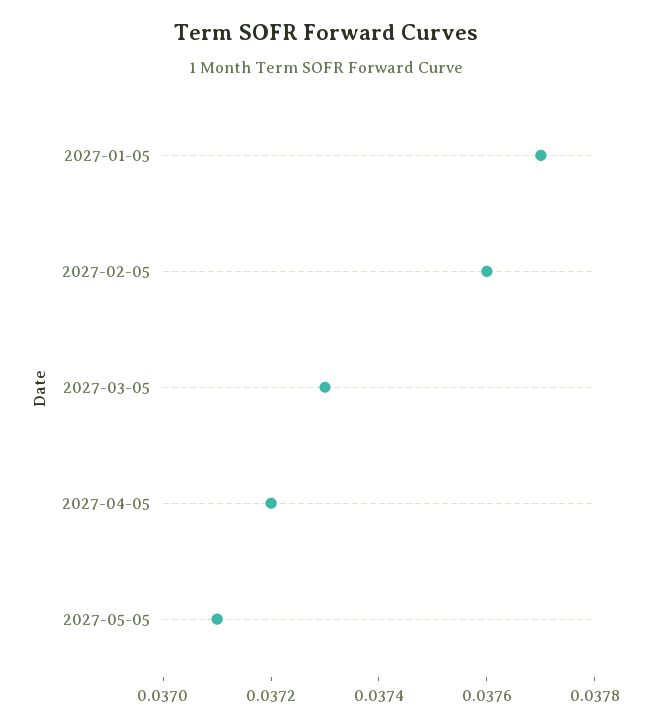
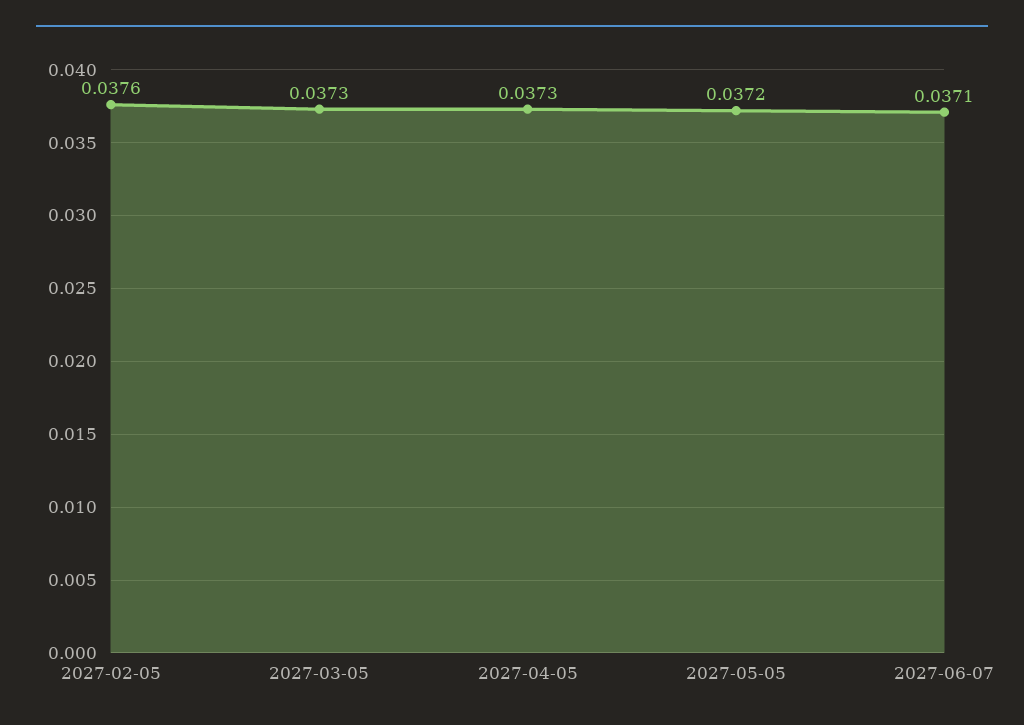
2027-01-05: 0.0377 -> none
2027-04-05: 0.0372 -> 0.0373
2027-05-05: 0.0371 -> 0.0372
2027-06-07: none -> 0.0371

